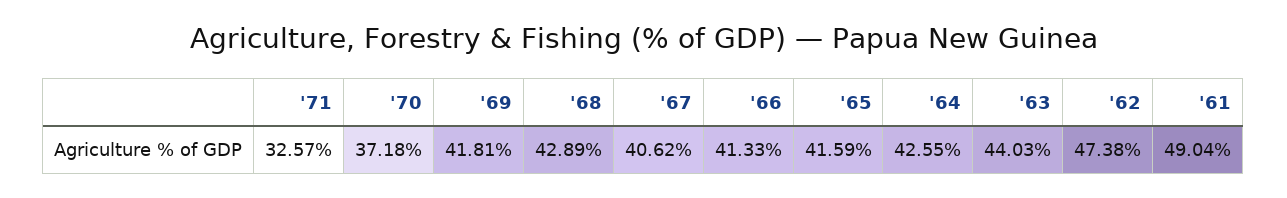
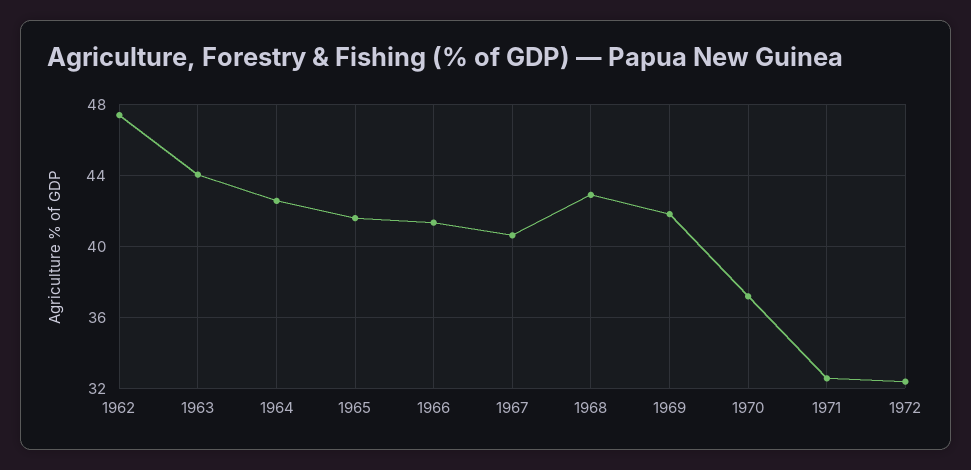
'61: 49.04 -> none
1972: none -> 32.5

